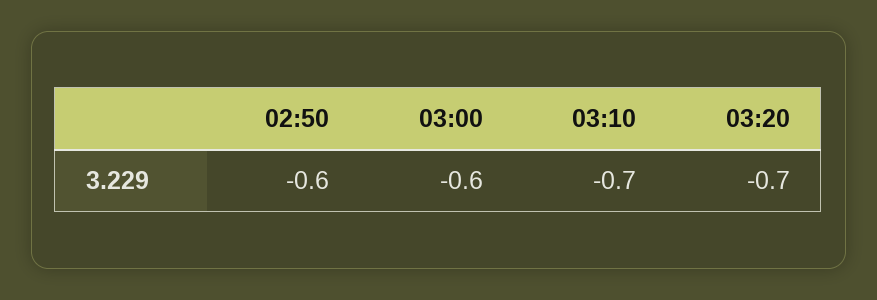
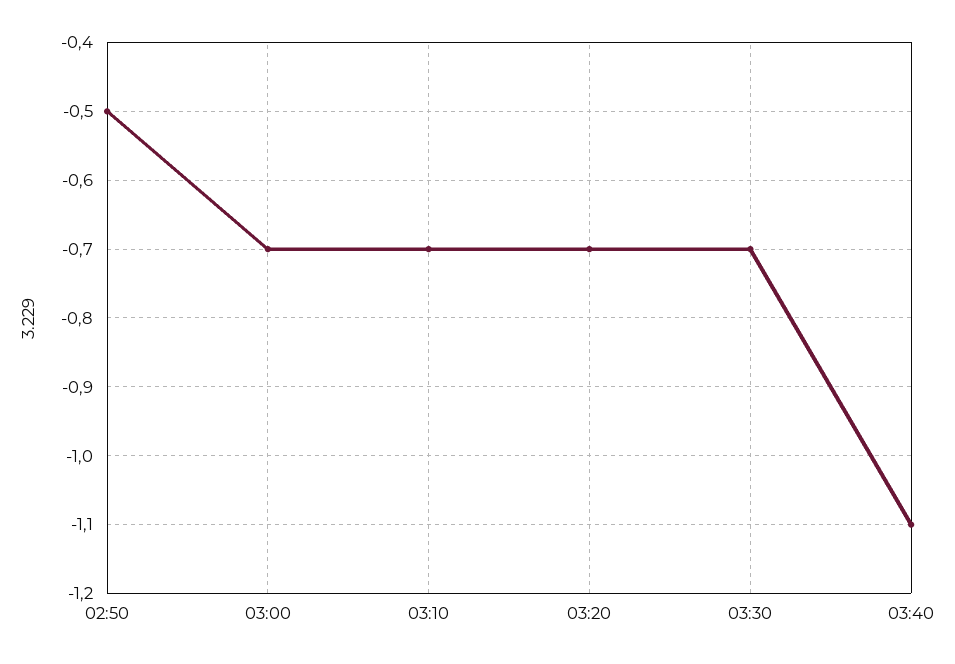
02:50: -0.6 -> -0.5
03:00: -0.6 -> -0.7
03:30: none -> -0.7
03:40: none -> -1.1

